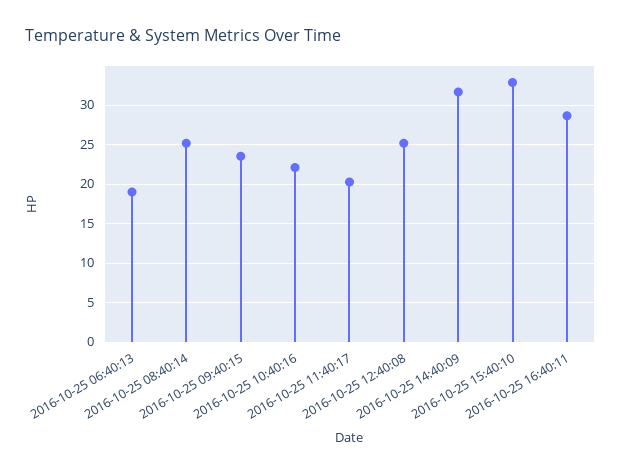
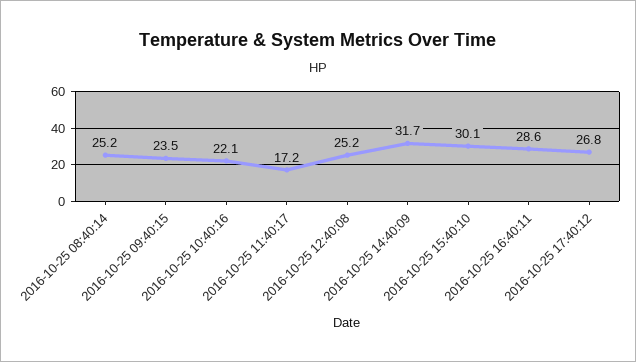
2016-10-25 06:40:13: 19 -> none
2016-10-25 11:40:17: 20 -> 17.2
2016-10-25 15:40:10: 33 -> 30.1
2016-10-25 17:40:12: none -> 26.8

